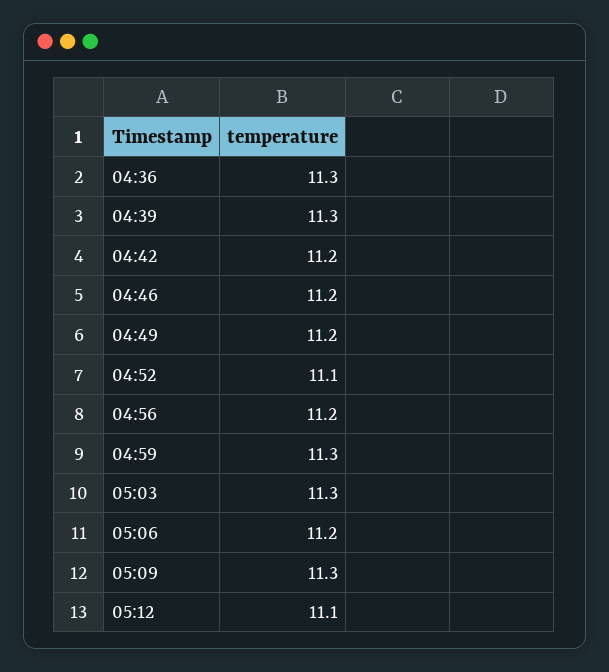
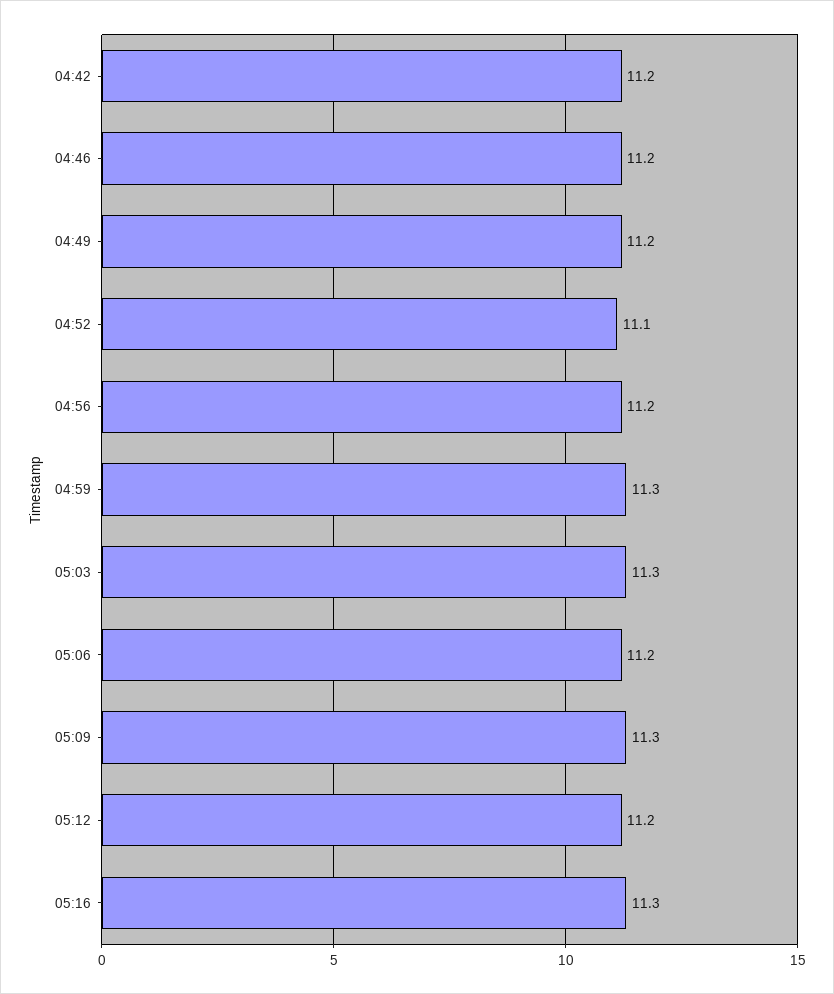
04:36: 11.3 -> none
04:39: 11.3 -> none
05:12: 11.1 -> 11.2
05:16: none -> 11.3

